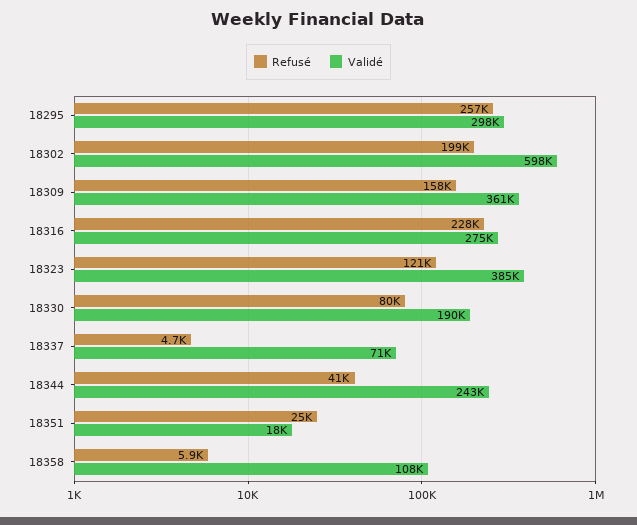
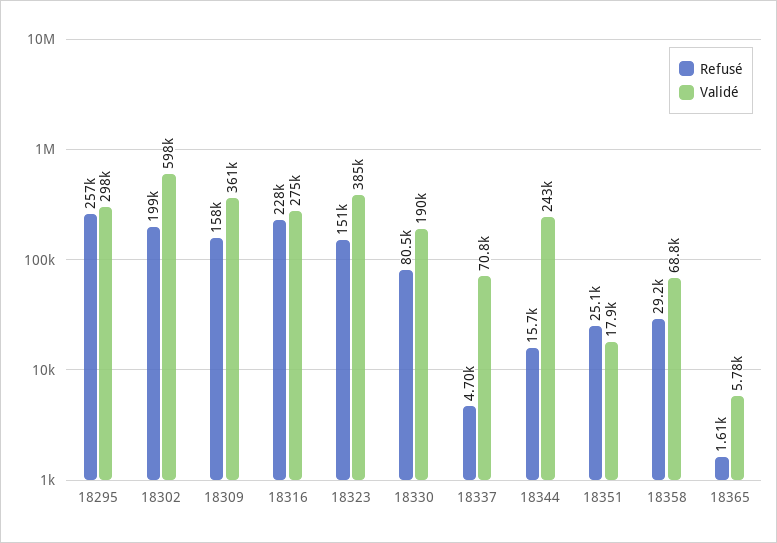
Refusé, 18323: 121000 -> 151000
Refusé, 18344: 41000 -> 15700
Refusé, 18358: 5900 -> 29200
Validé, 18358: 108000 -> 68800
Refusé, 18365: none -> 1610
Validé, 18365: none -> 5780

